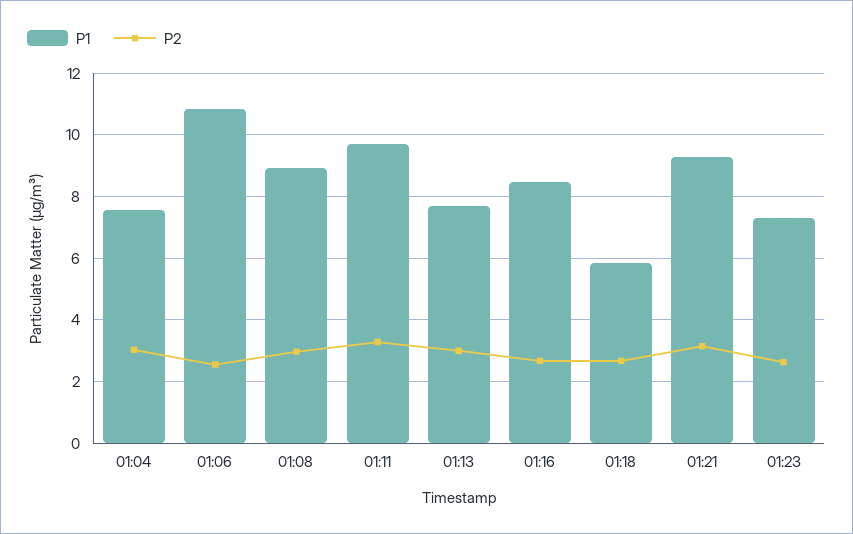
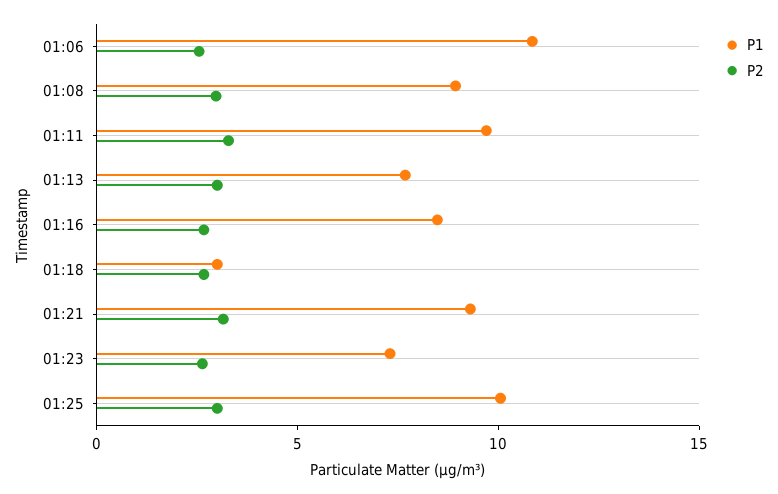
P1, 01:04: 7.6 -> none
P2, 01:04: 3 -> none
P1, 01:18: 5.8 -> 3
P1, 01:25: none -> 10
P2, 01:25: none -> 3

